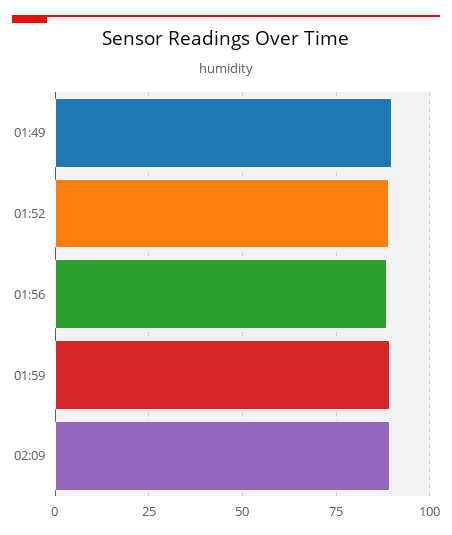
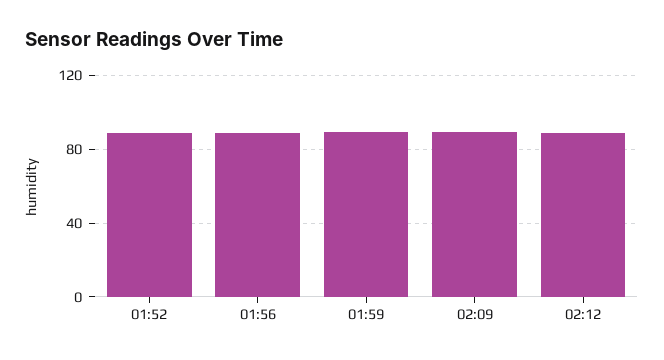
01:49: 90 -> none
02:12: none -> 90

